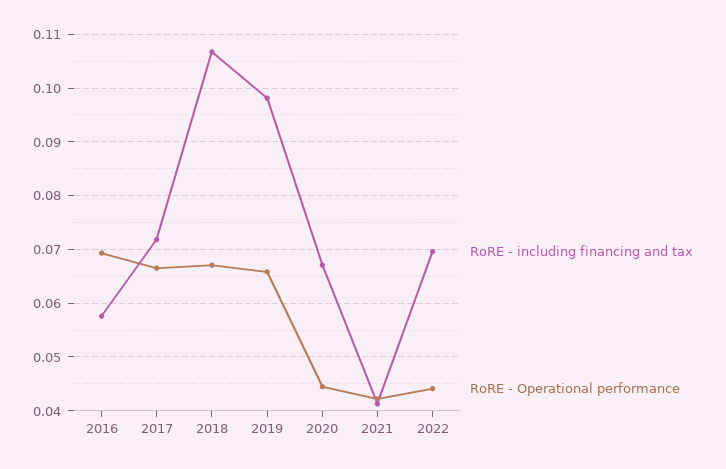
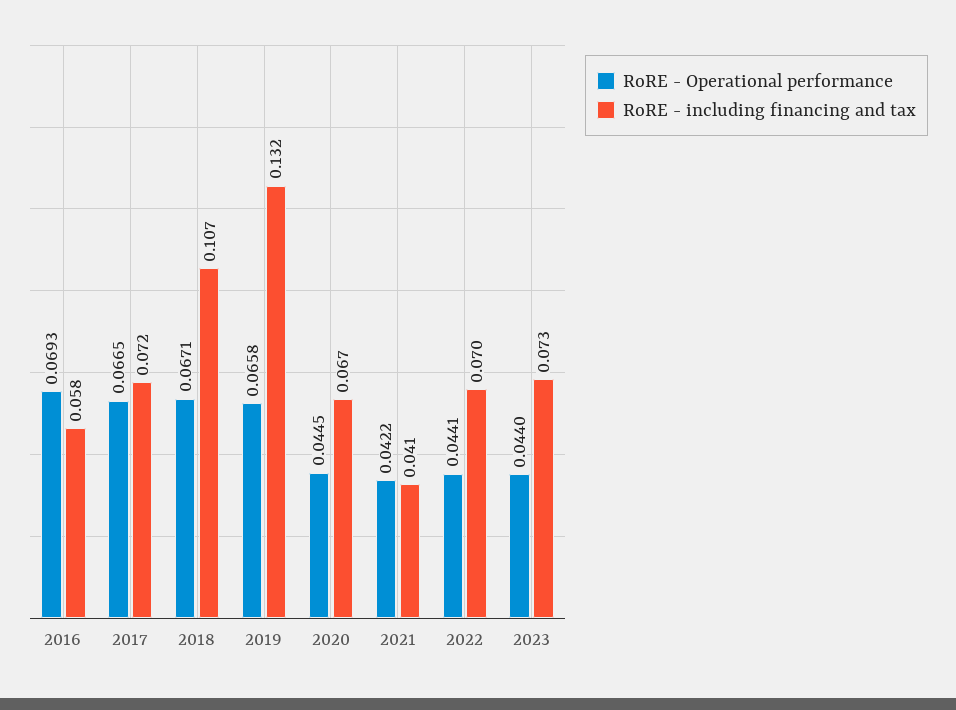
RoRE - including financing and tax, 2019: 0.098 -> 0.132
RoRE - Operational performance, 2023: none -> 0.044
RoRE - including financing and tax, 2023: none -> 0.073

